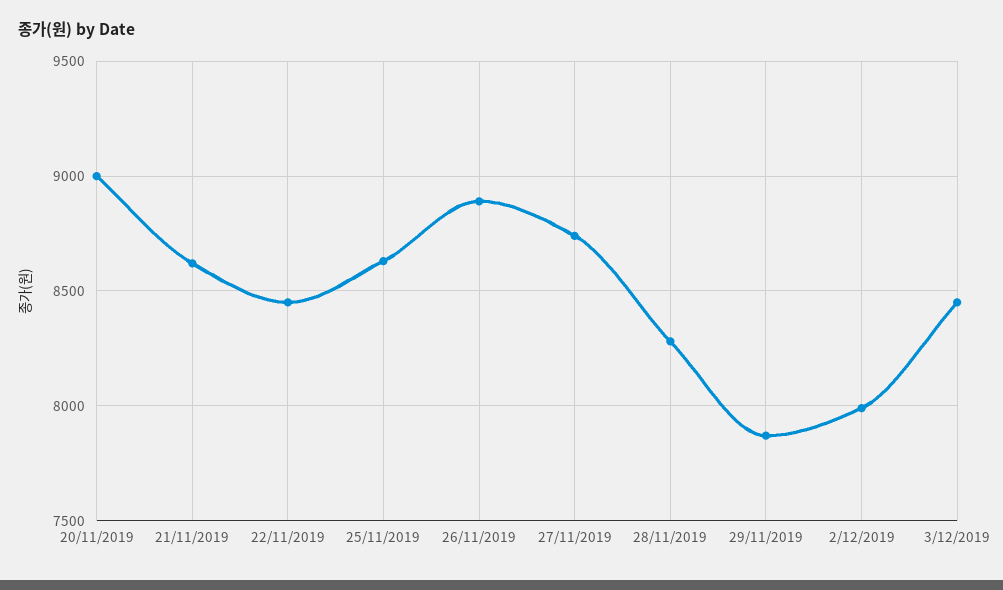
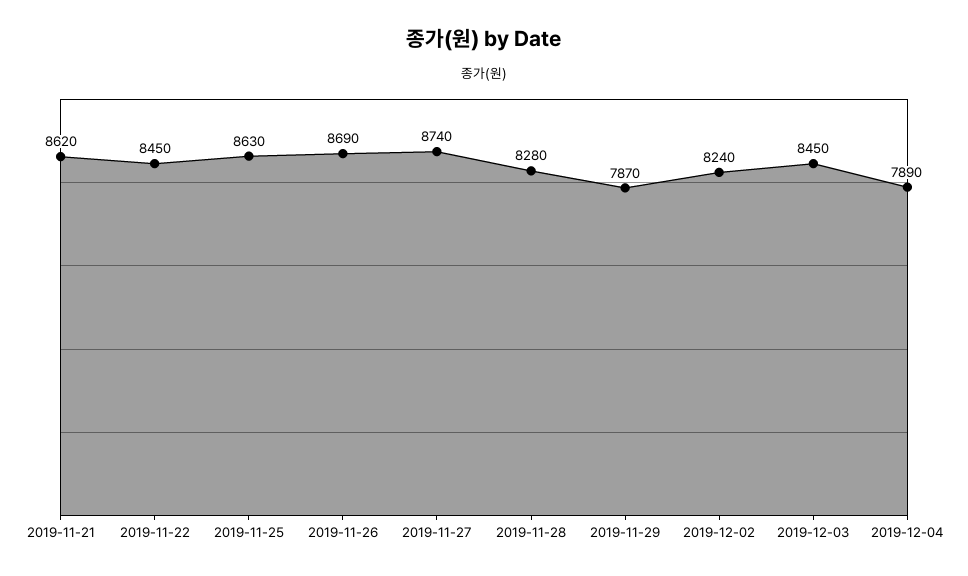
20/11/2019: 9000 -> none
26/11/2019: 8900 -> 8690
2/12/2019: 8000 -> 8240
2019-12-04: none -> 7890

